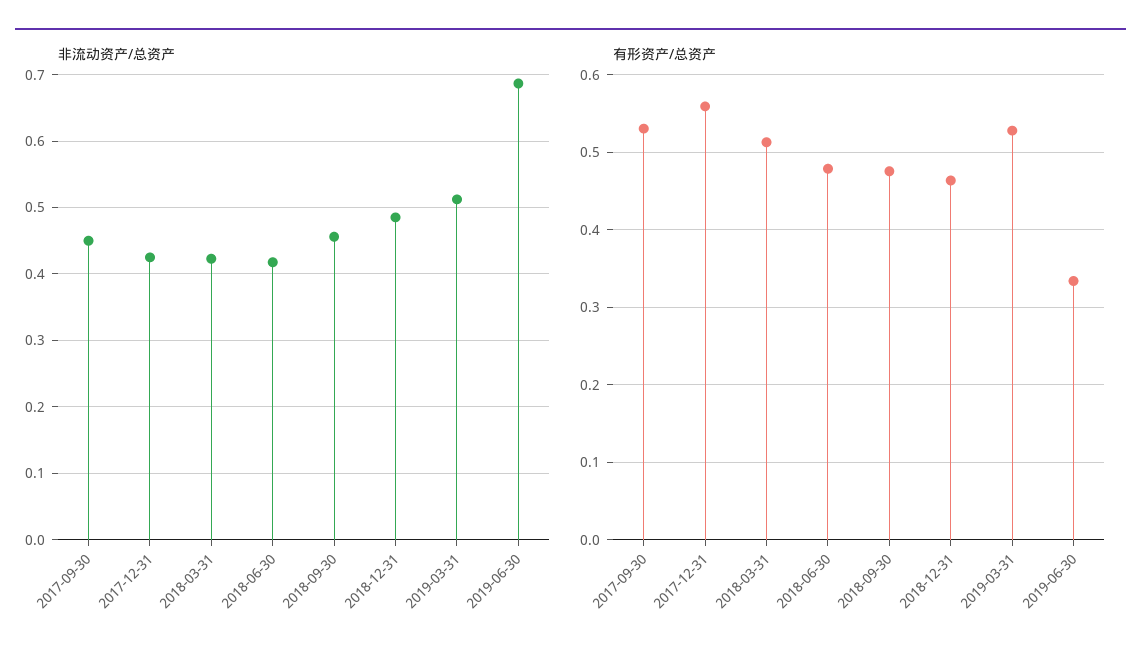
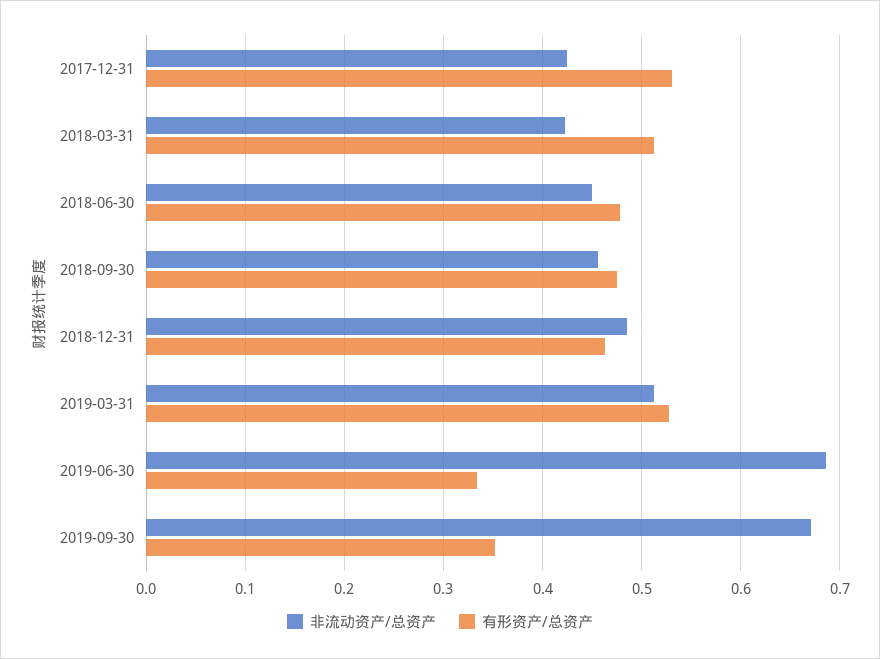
非流动资产/总资产, 2017-09-30: 0.45 -> none
非流动资产/总资产, 2018-06-30: 0.42 -> 0.45
有形资产/总资产, 2017-09-30: 0.53 -> none
有形资产/总资产, 2017-12-31: 0.56 -> 0.53
非流动资产/总资产, 2019-09-30: none -> 0.67
有形资产/总资产, 2019-09-30: none -> 0.35

